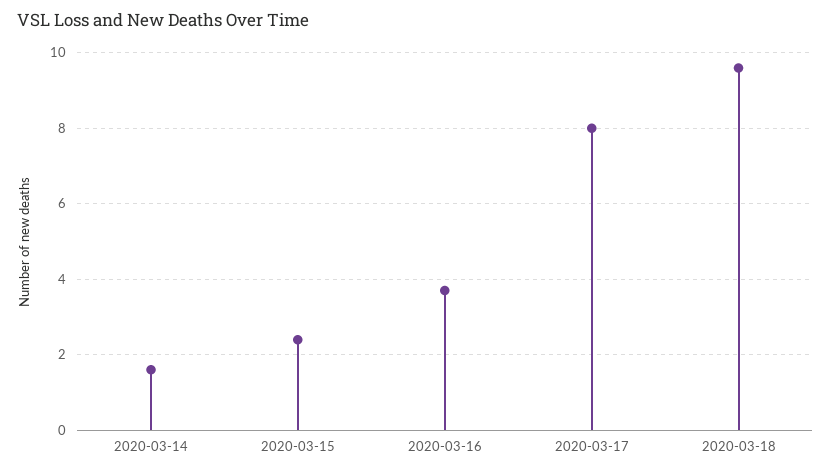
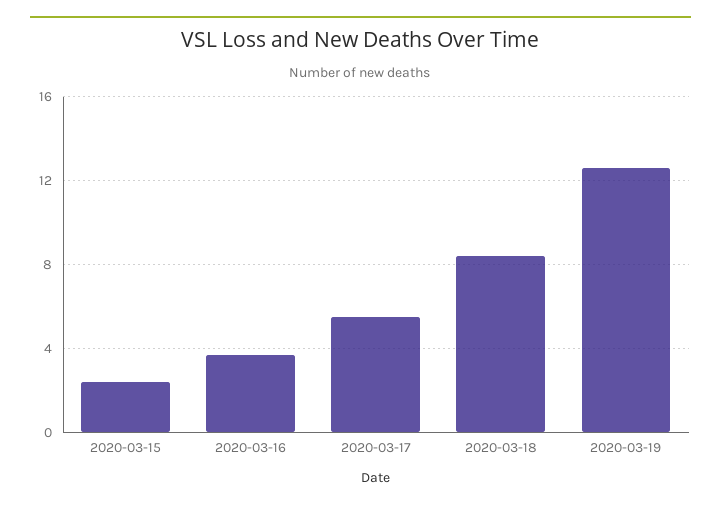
2020-03-14: 1.5 -> none
2020-03-17: 8 -> 5.5
2020-03-18: 9.5 -> 8.5
2020-03-19: none -> 12.5

